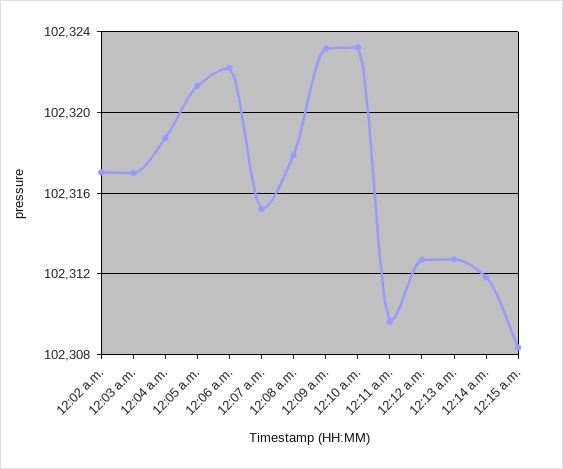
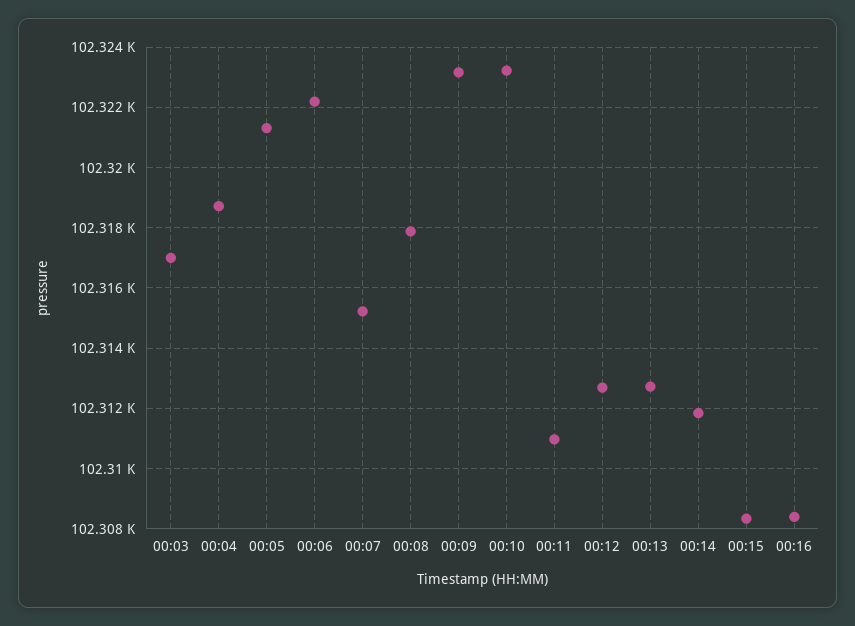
12:02 a.m.: 102317 -> none
12:11 a.m.: 102309.5 -> 102311
00:16: none -> 102308.4

